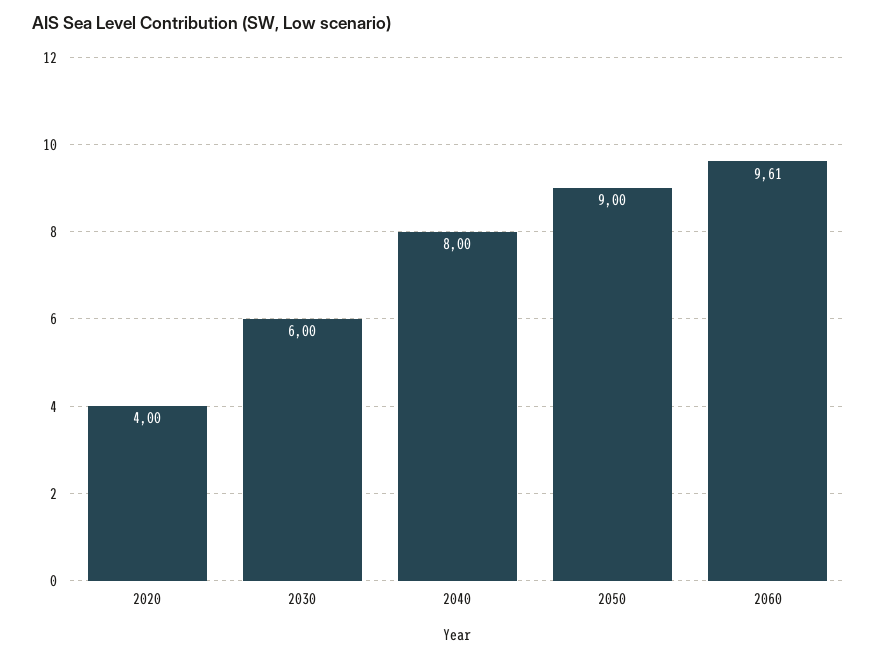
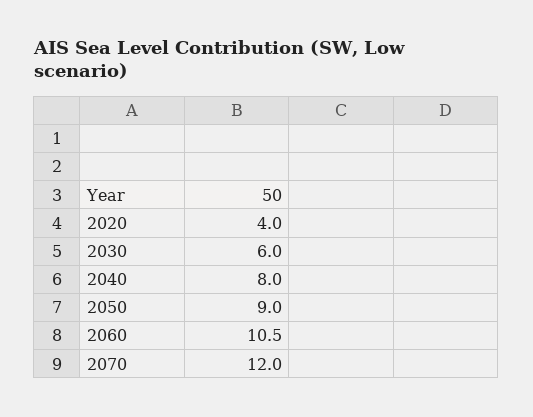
2060: 9.61 -> 10.5
2070: none -> 12

